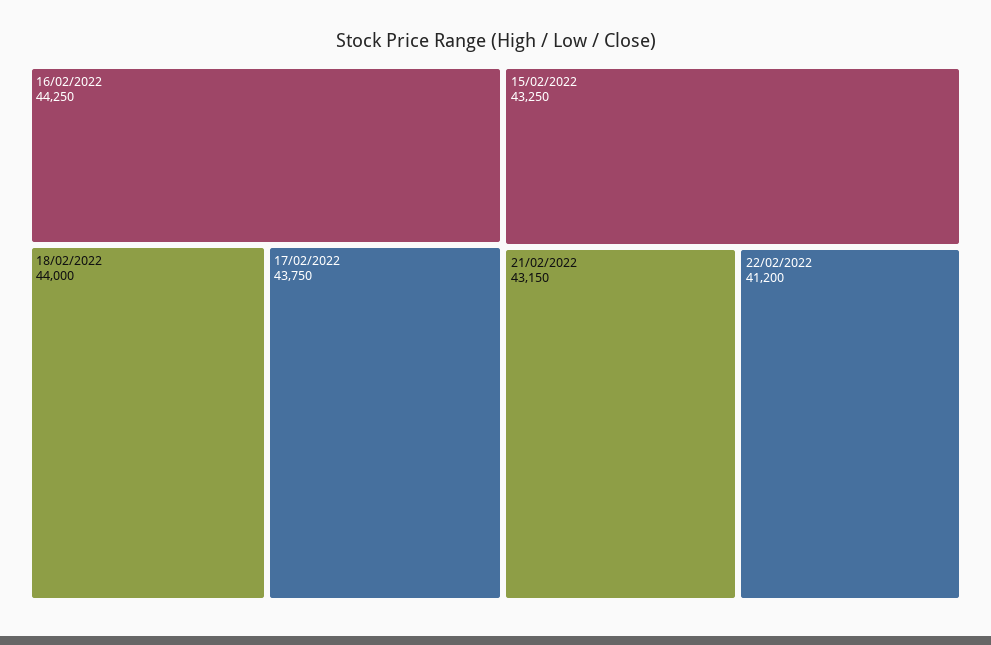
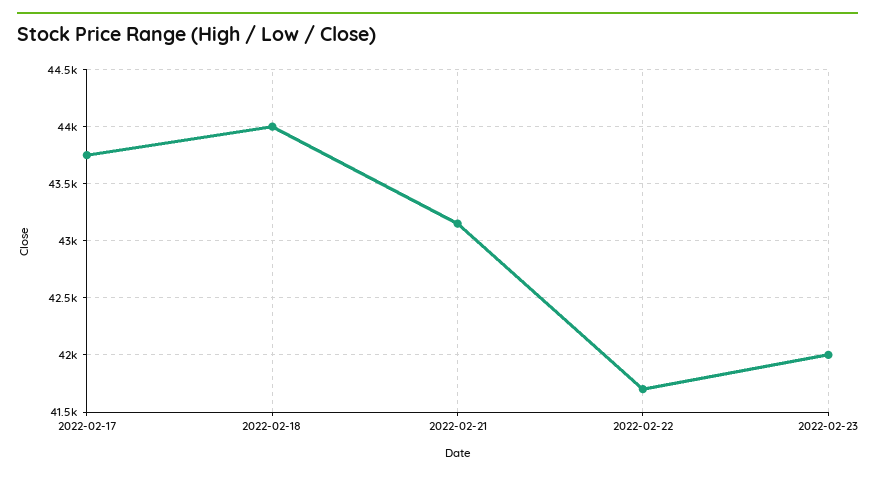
16/02/2022: 44250 -> none
15/02/2022: 43250 -> none
22/02/2022: 41200 -> 41700
2022-02-23: none -> 42000

